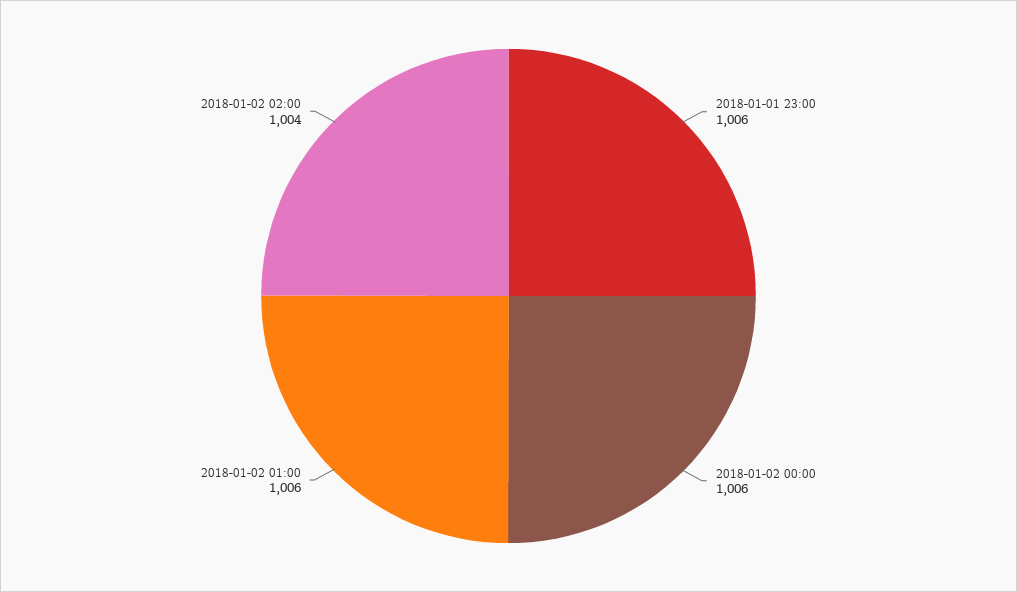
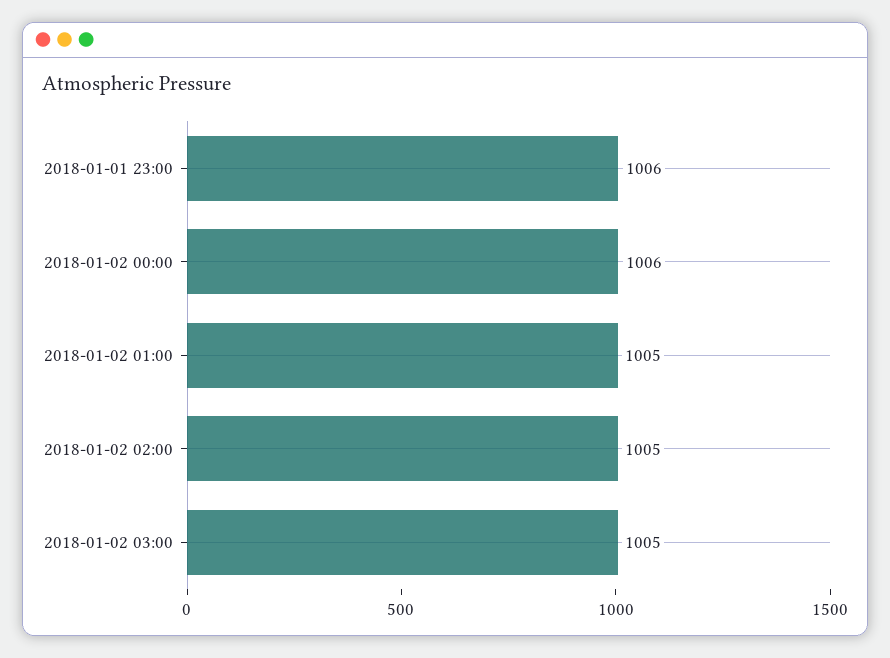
2018-01-02 01:00: 1006 -> 1005
2018-01-02 02:00: 1004 -> 1005
2018-01-02 03:00: none -> 1005

